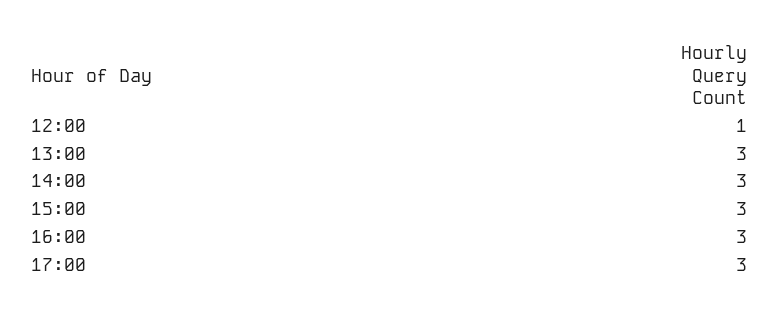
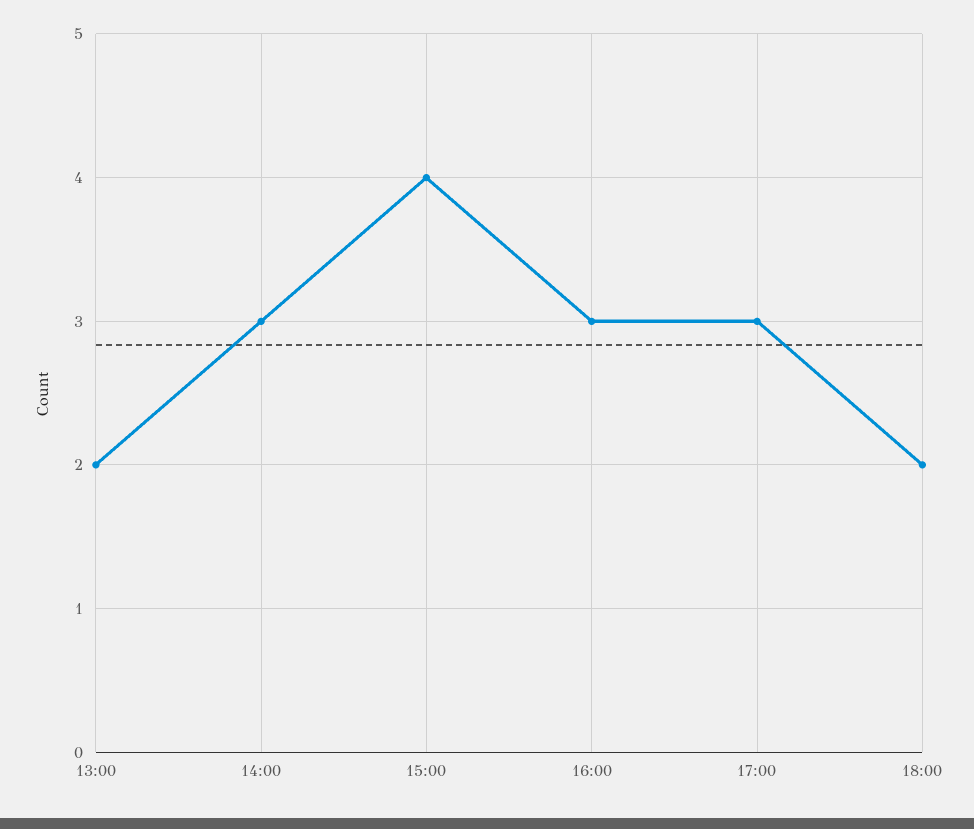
12:00: 1 -> none
13:00: 3 -> 2
15:00: 3 -> 4
18:00: none -> 2

